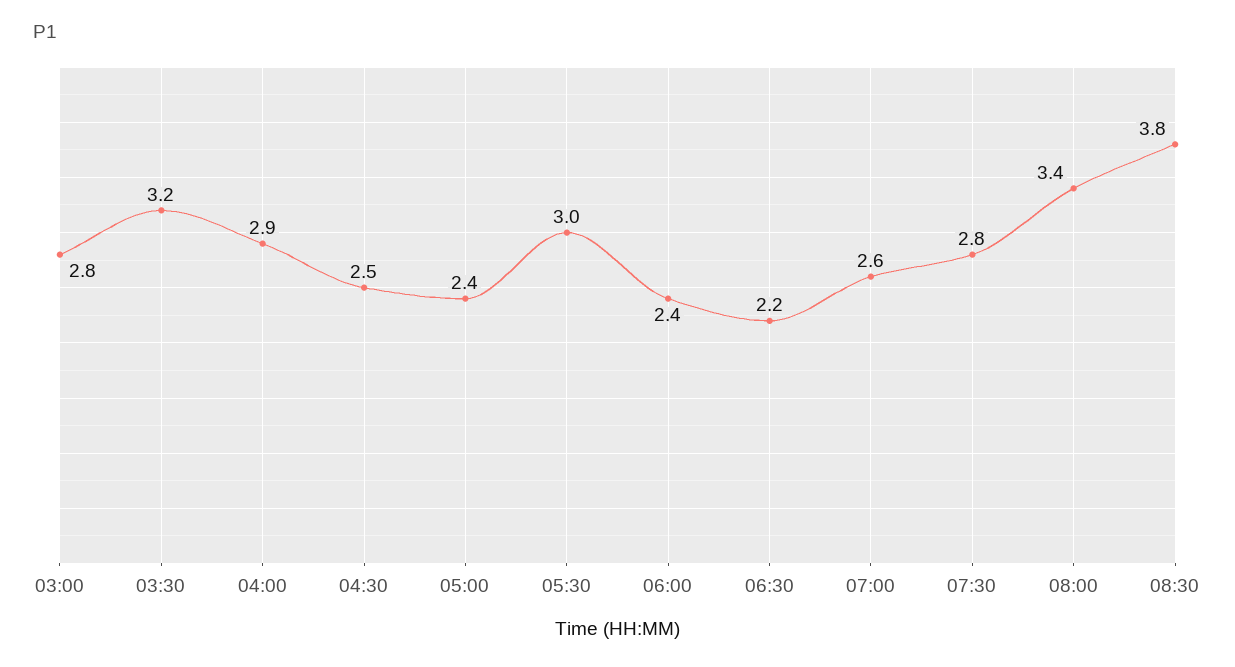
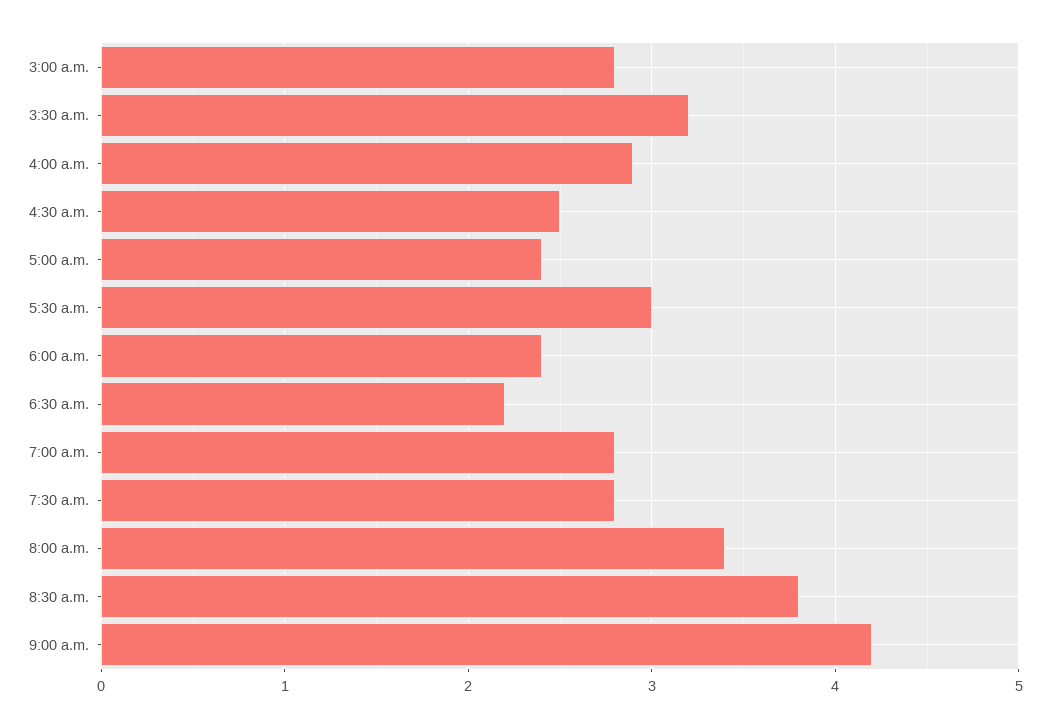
07:00: 2.6 -> 2.8
9:00 a.m.: none -> 4.2

